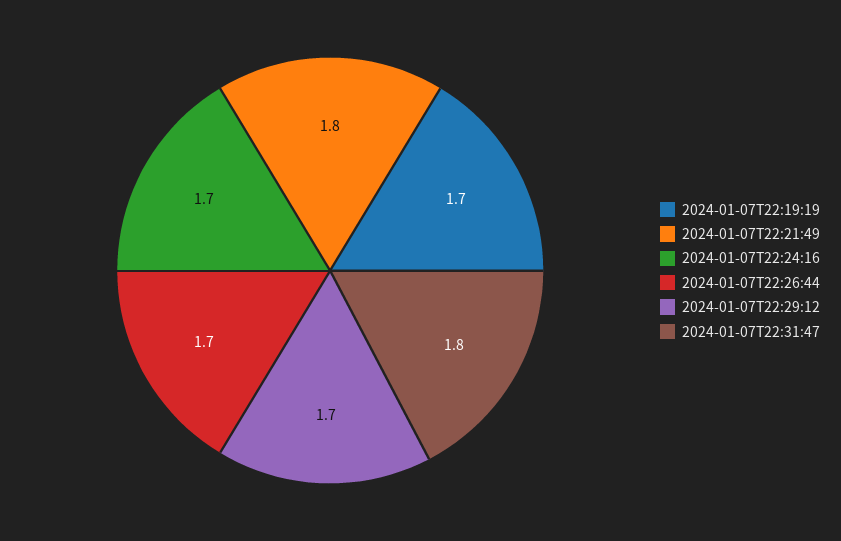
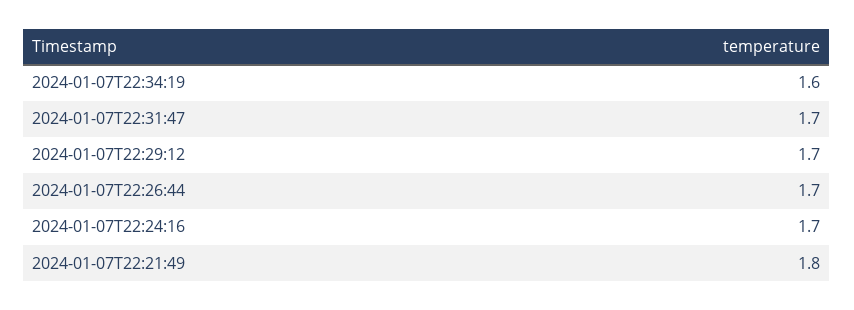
2024-01-07T22:19:19: 1.7 -> none
2024-01-07T22:31:47: 1.8 -> 1.7
2024-01-07T22:34:19: none -> 1.6

